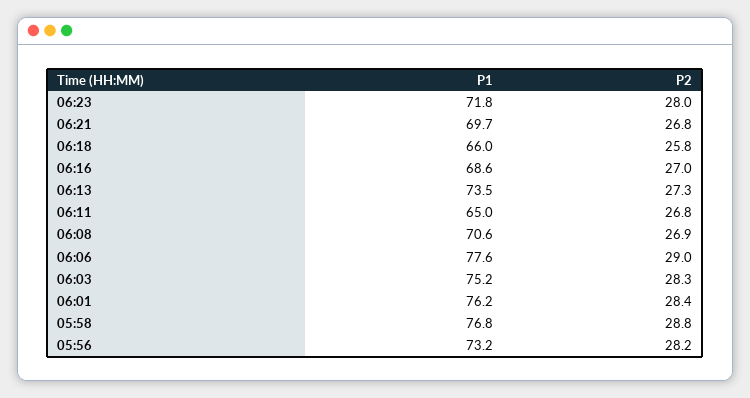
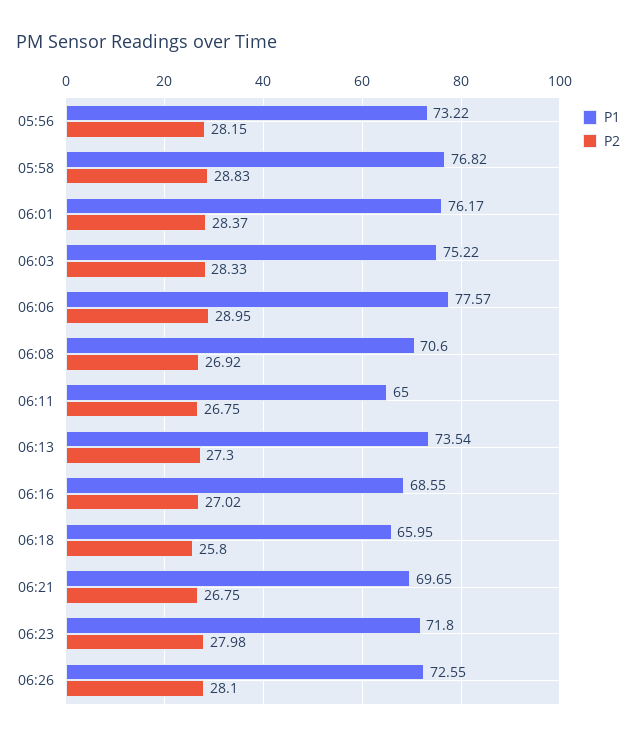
P1, 06:26: none -> 72.55
P2, 06:26: none -> 28.1

